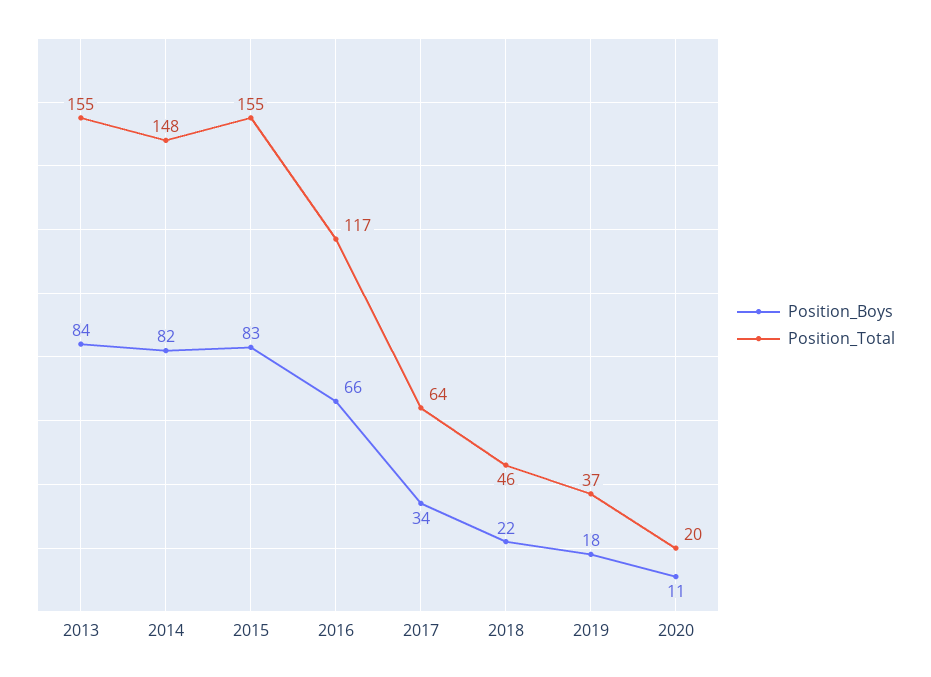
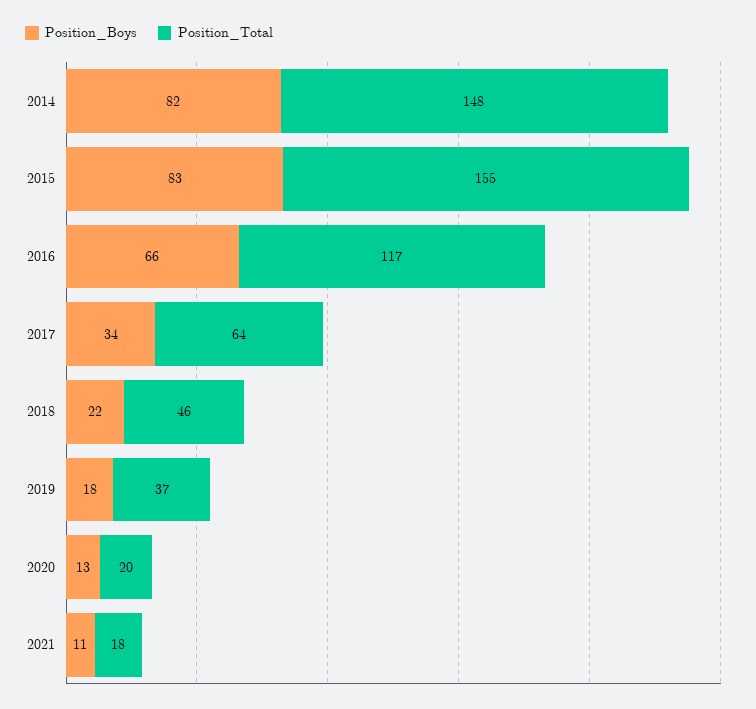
Position_Boys, 2013: 84 -> none
Position_Total, 2013: 155 -> none
Position_Boys, 2020: 11 -> 13
Position_Boys, 2021: none -> 11
Position_Total, 2021: none -> 18

